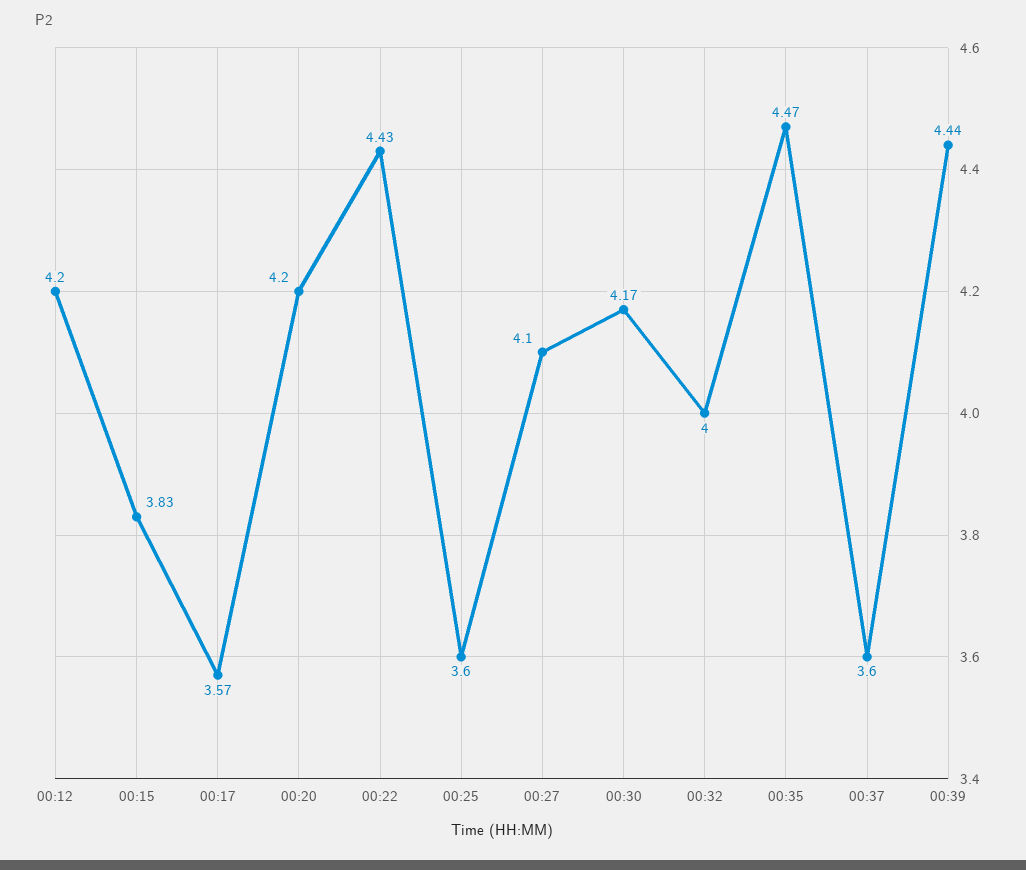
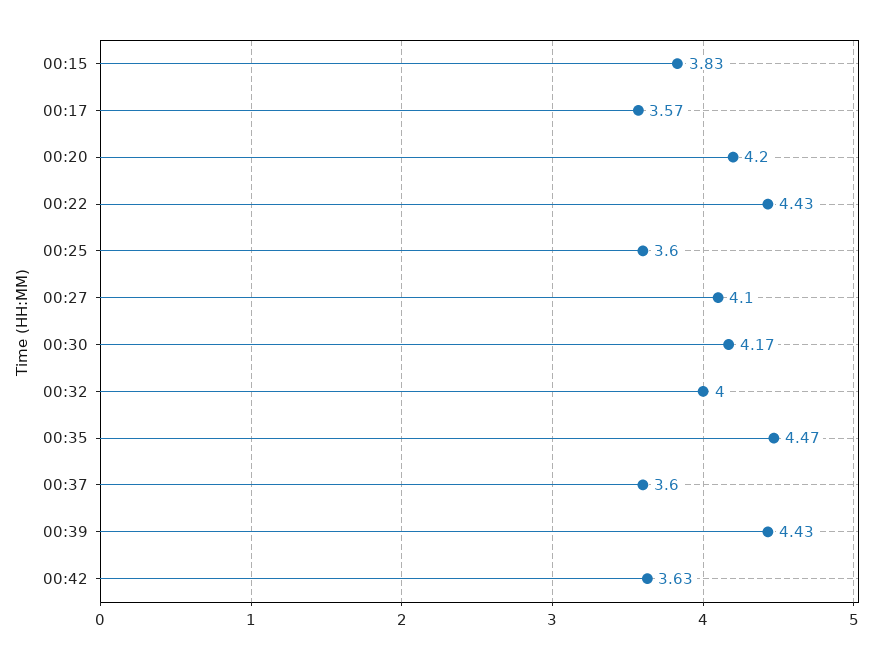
00:12: 4.2 -> none
00:39: 4.44 -> 4.43
00:42: none -> 3.63

